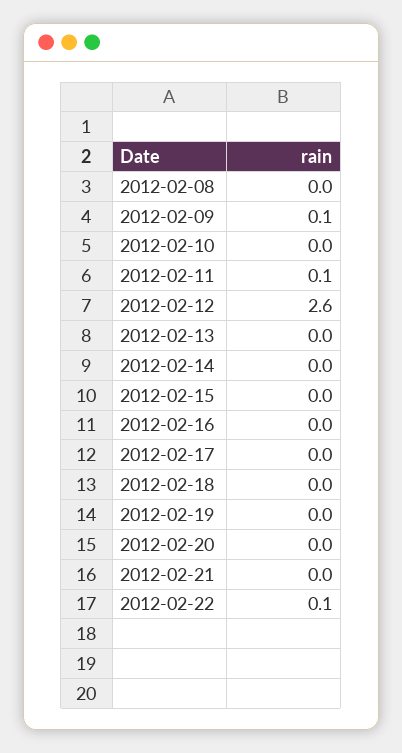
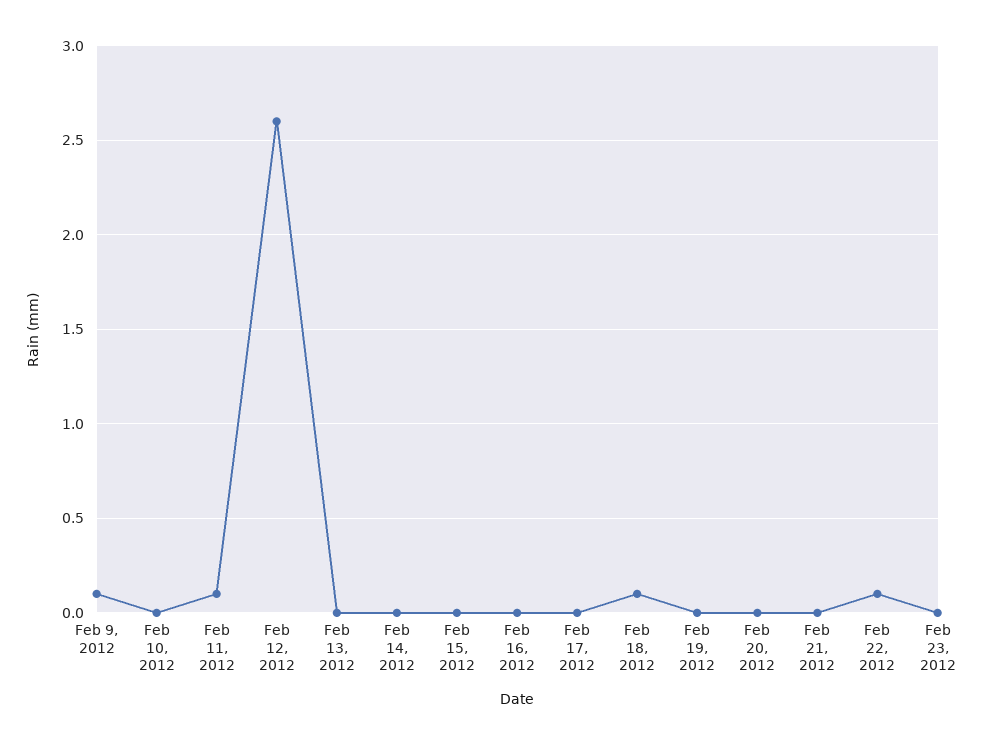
2012-02-08: 0 -> none
2012-02-18: 0 -> 0.1
Feb 23, 2012: none -> 0

